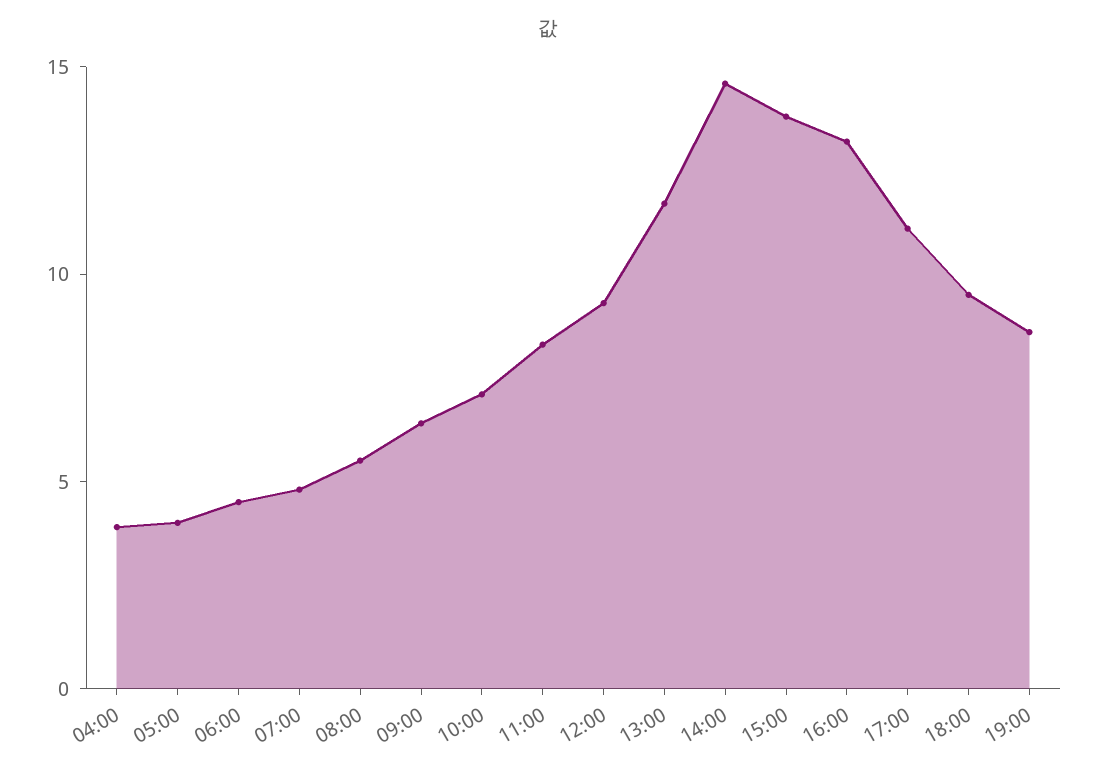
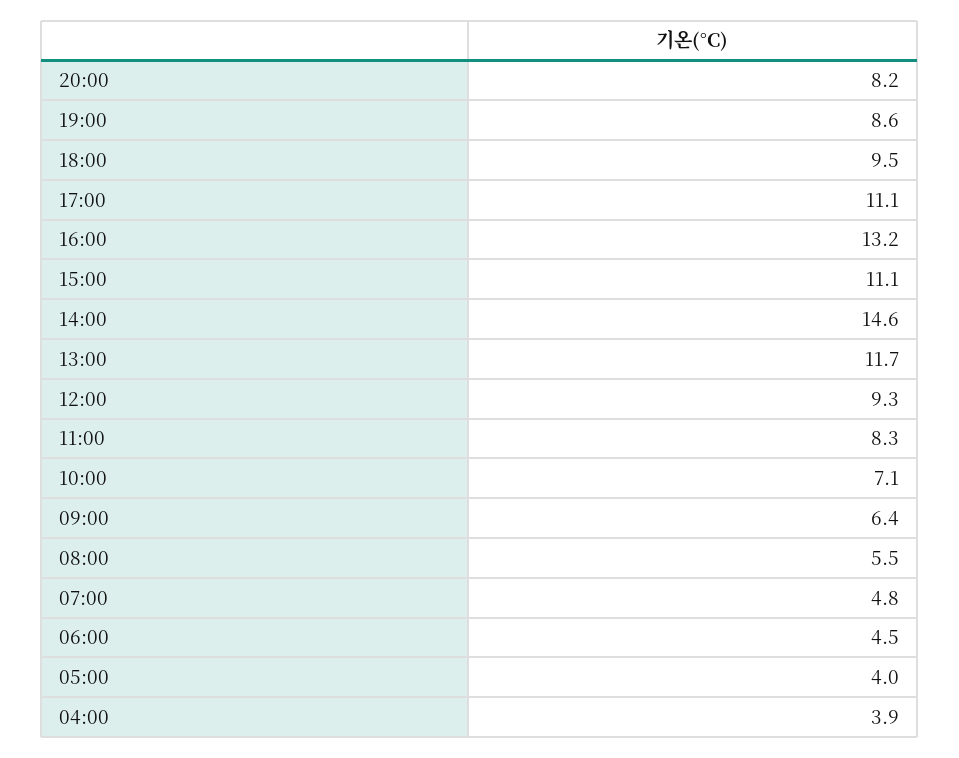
15:00: 14 -> 11.1
20:00: none -> 8.2

